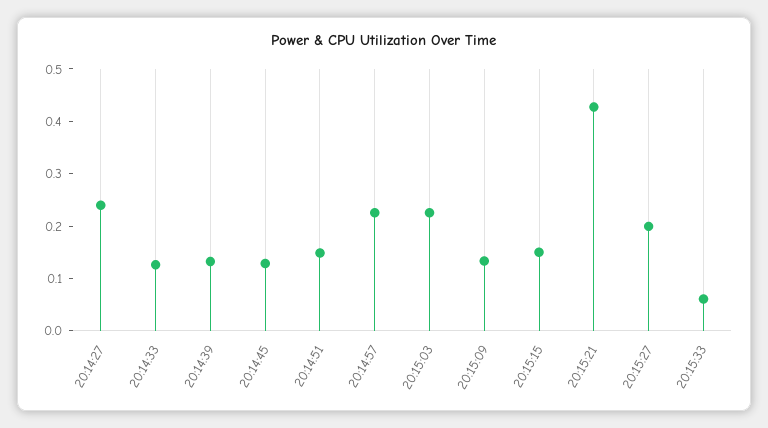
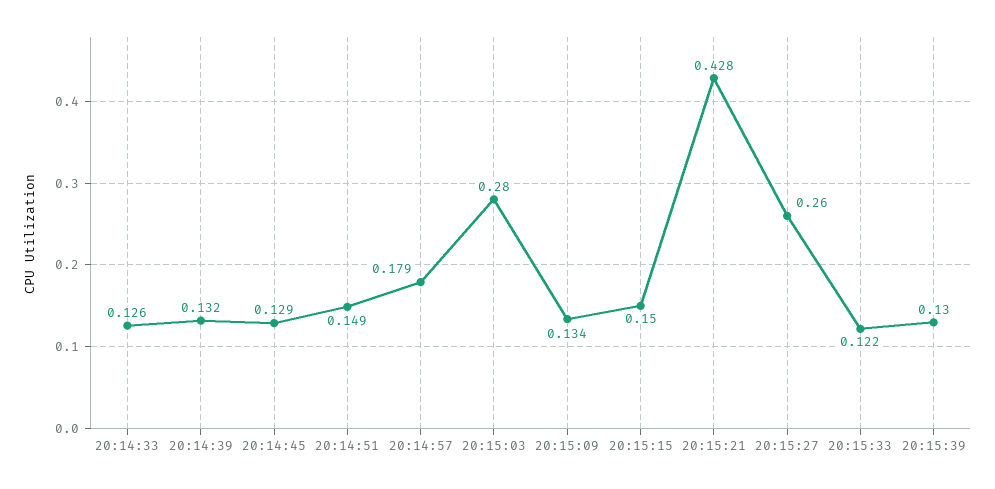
20:14:27: 0.24 -> none
20:14:57: 0.22 -> 0.179
20:15:03: 0.22 -> 0.28
20:15:27: 0.2 -> 0.26
20:15:33: 0.06 -> 0.122
20:15:39: none -> 0.13

